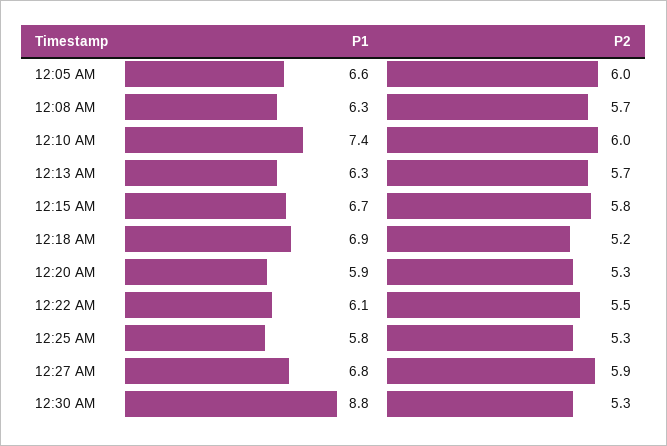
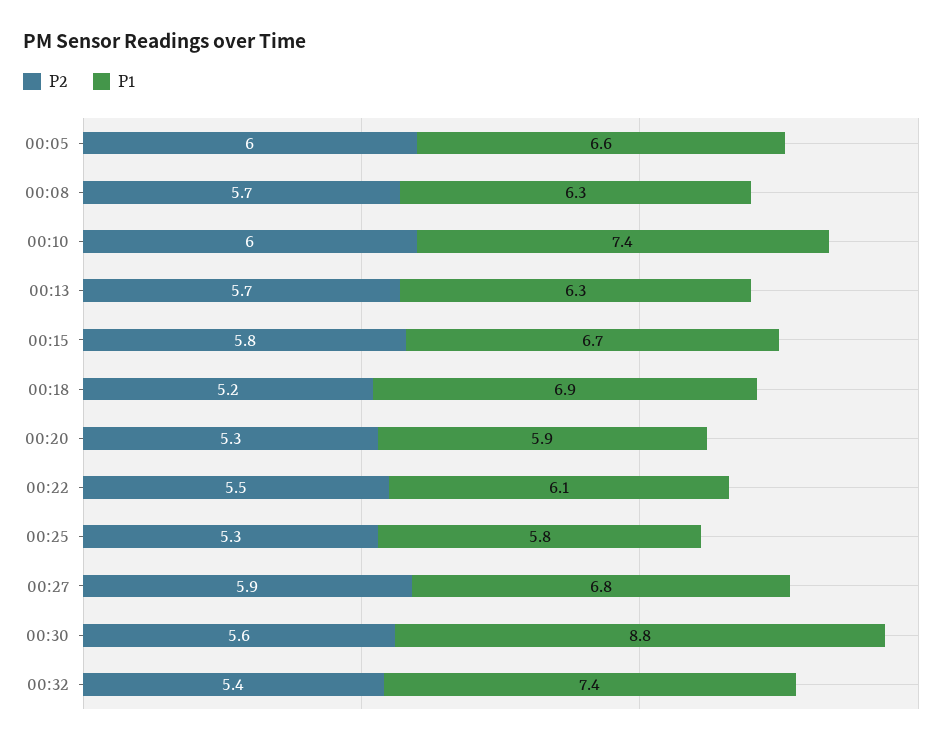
P2, 12:30 AM: 5.3 -> 5.6
P2, 00:32: none -> 5.4
P1, 00:32: none -> 7.4

